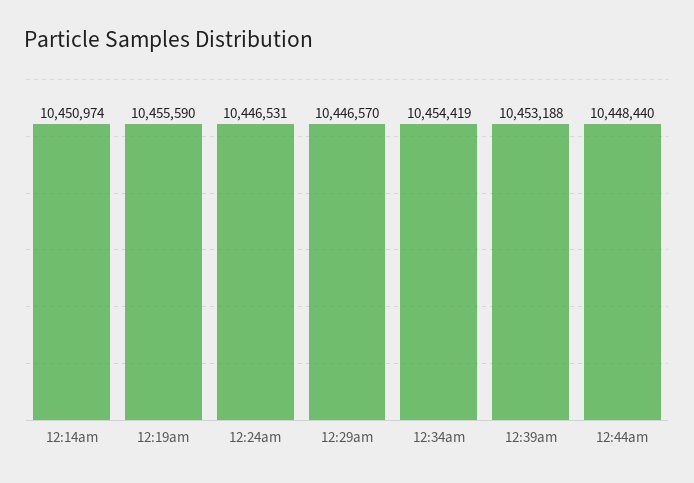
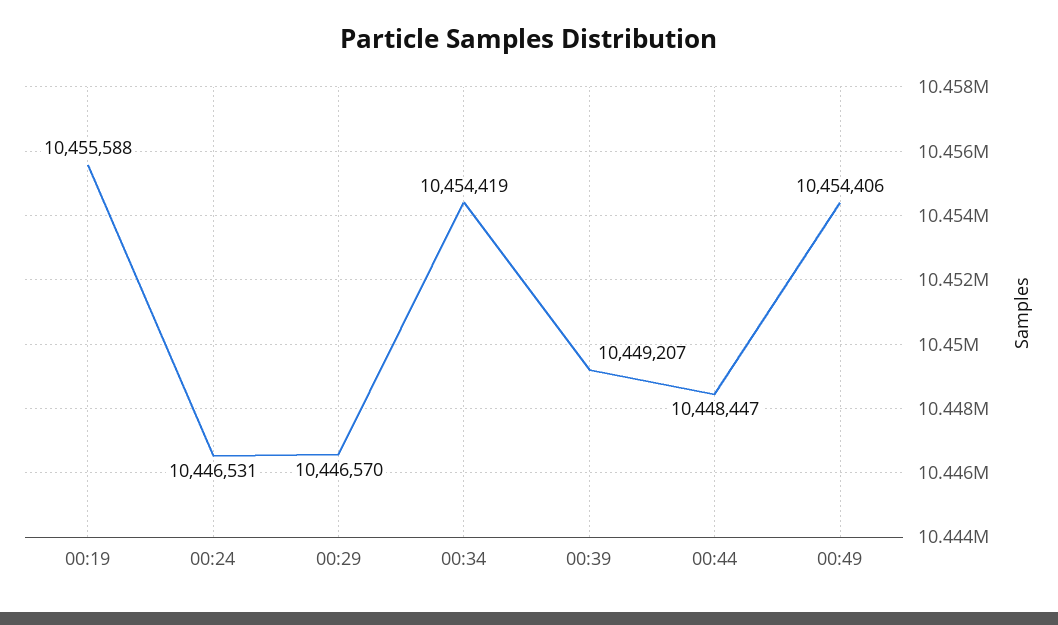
12:14am: 10450974 -> none
12:19am: 10455590 -> 10455588
12:39am: 10453188 -> 10449207
12:44am: 10448440 -> 10448447
00:49: none -> 10454406

